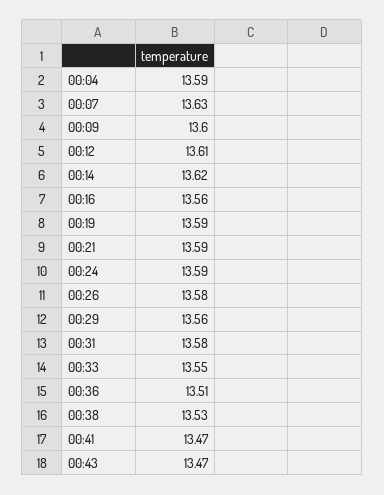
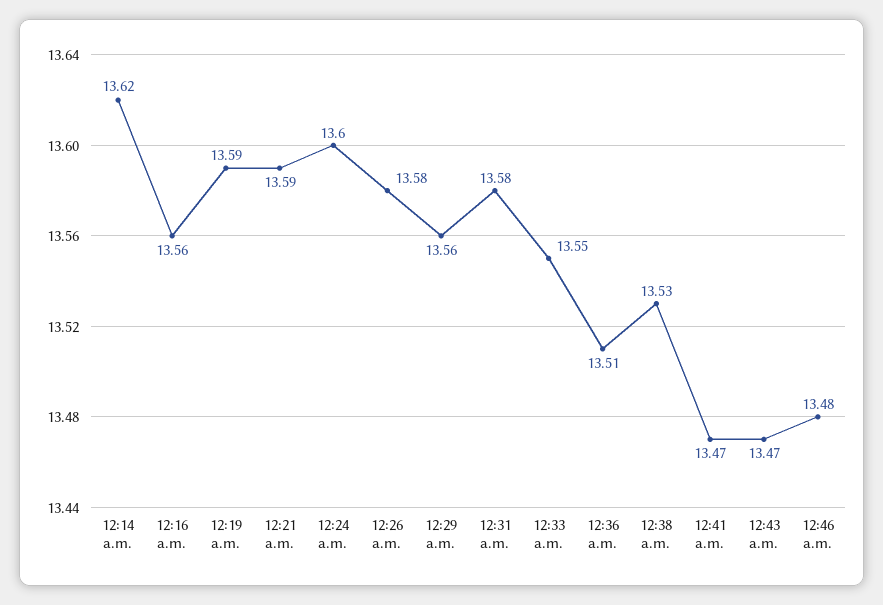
00:04: 13.59 -> none
00:07: 13.63 -> none
00:09: 13.6 -> none
00:12: 13.61 -> none
00:24: 13.59 -> 13.6
12:46 a.m.: none -> 13.48

